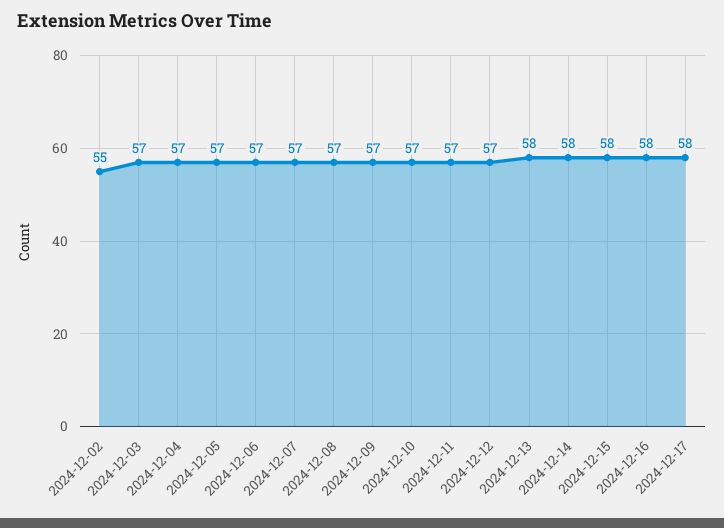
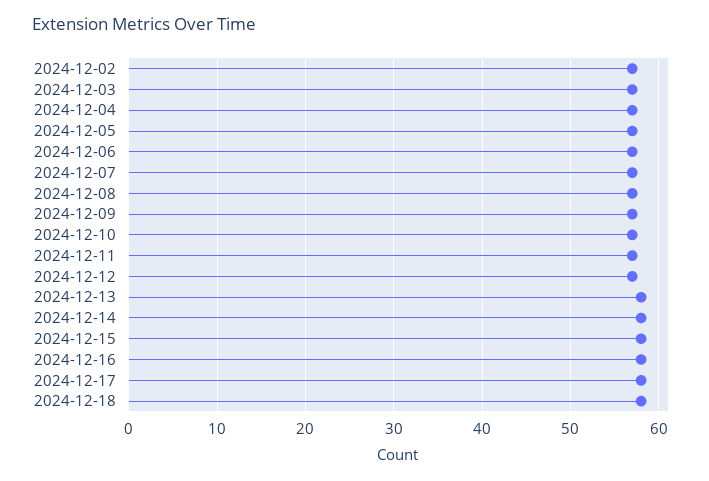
2024-12-02: 55 -> 57
2024-12-18: none -> 58

